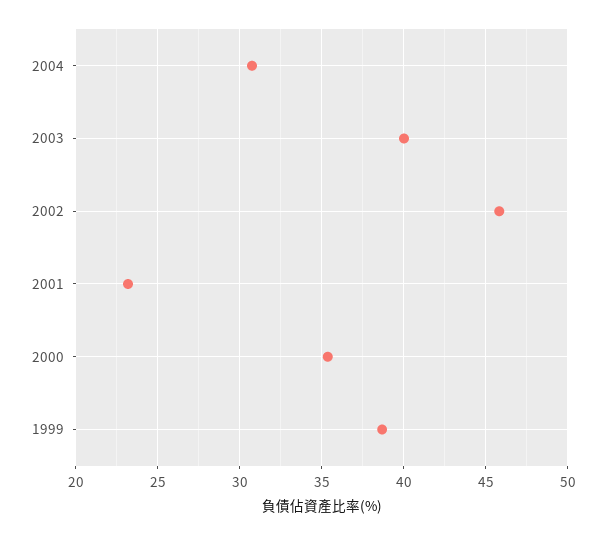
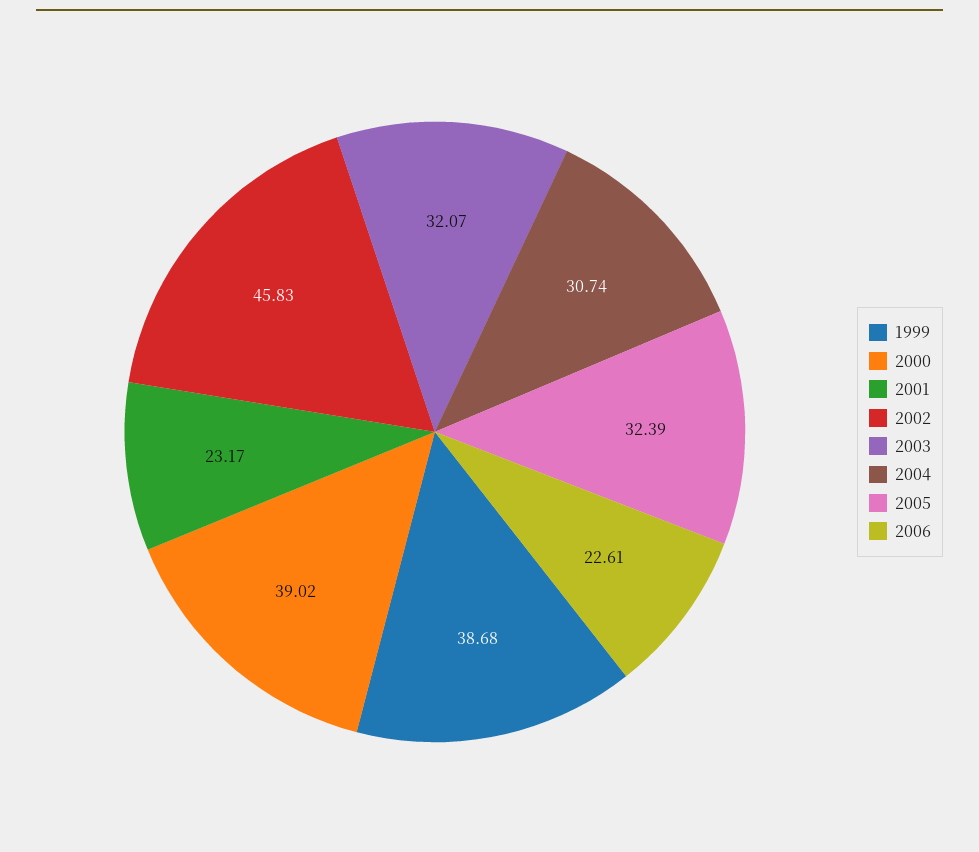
2003: 40 -> 32.07
2000: 35.5 -> 39.02
2005: none -> 32.39
2006: none -> 22.61

